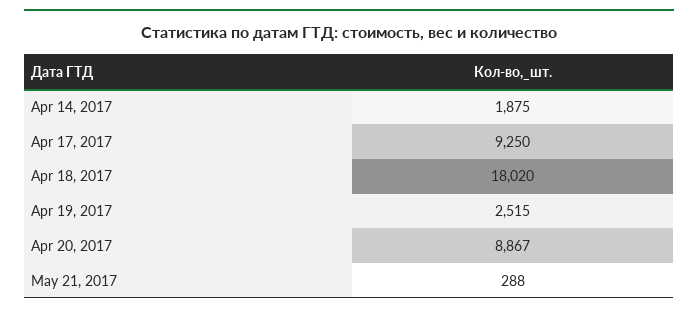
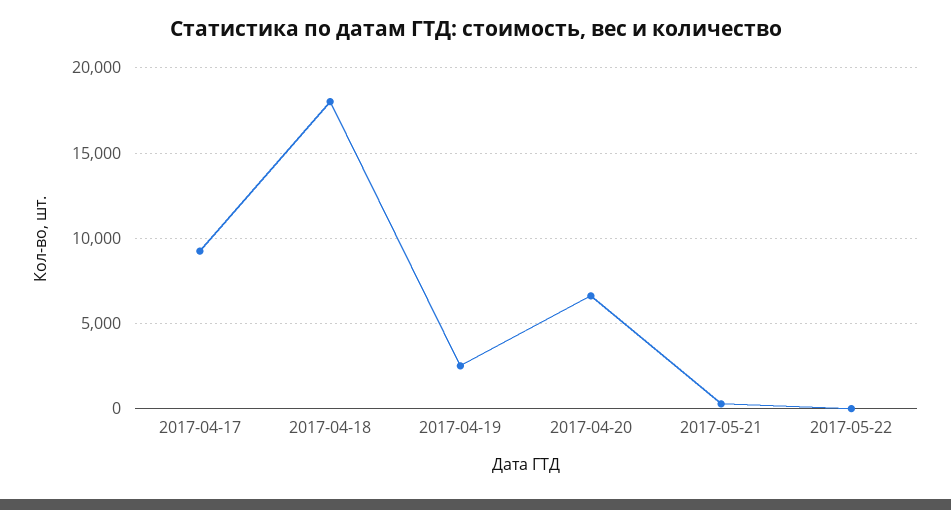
Apr 14, 2017: 1875 -> none
Apr 20, 2017: 8867 -> 6500
2017-05-22: none -> 0

